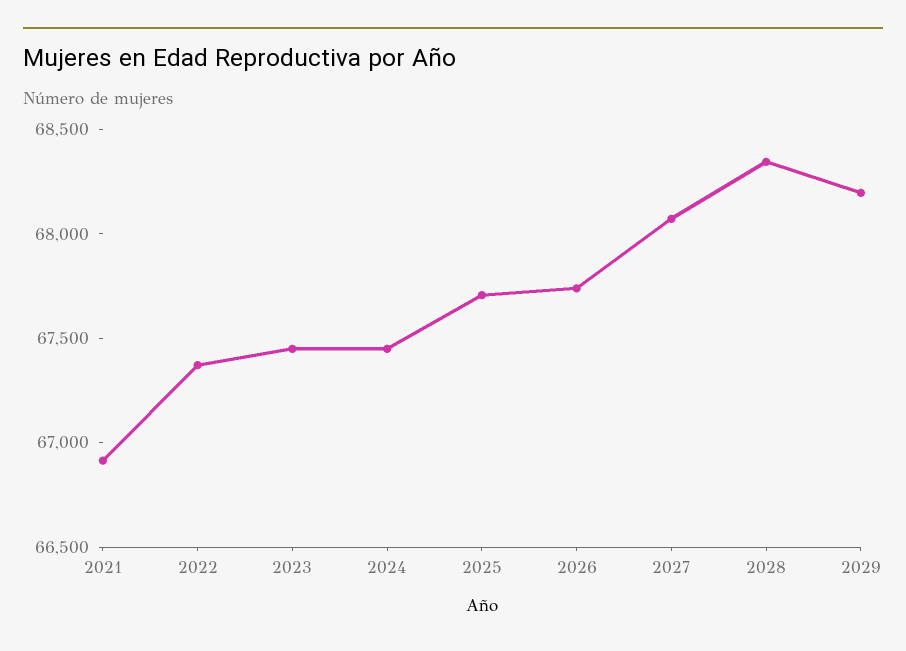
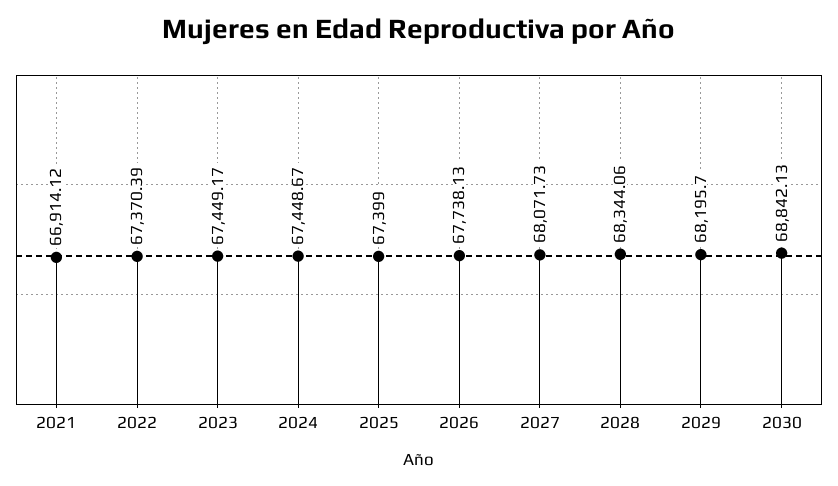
2025: 67700 -> 67399
2030: none -> 68842.13

